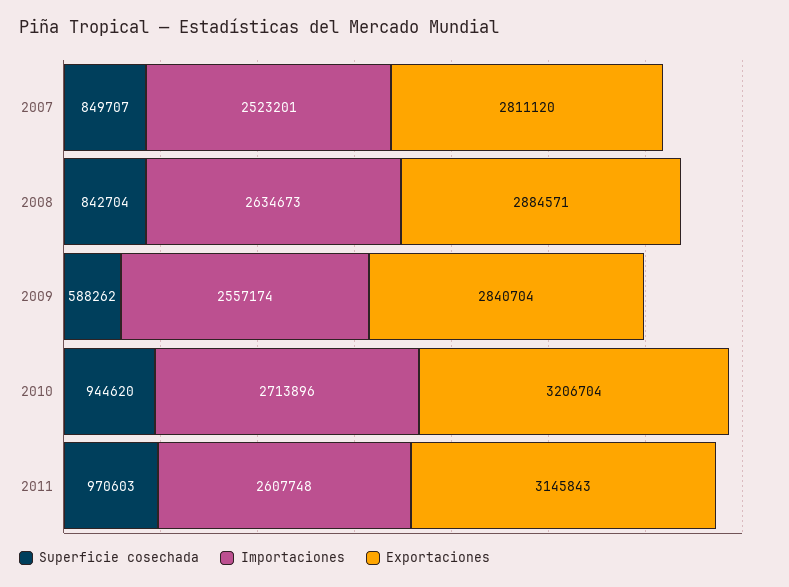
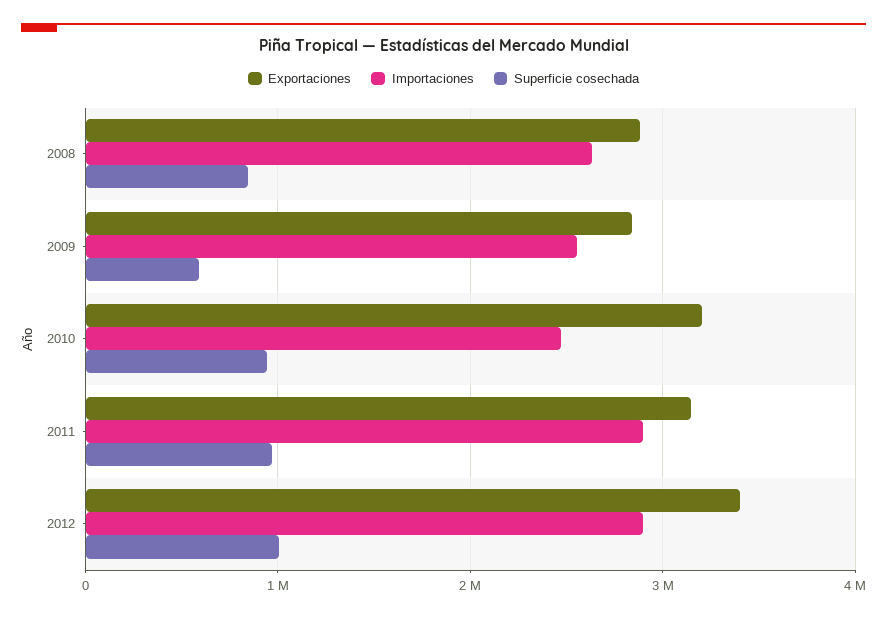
Superficie cosechada, 2007: 849707 -> none
Importaciones, 2007: 2523201 -> none
Exportaciones, 2007: 2811120 -> none
Importaciones, 2010: 2713896 -> 2500000
Importaciones, 2011: 2607748 -> 2900000
Exportaciones, 2012: none -> 3400000
Importaciones, 2012: none -> 2900000
Superficie cosechada, 2012: none -> 1000000

